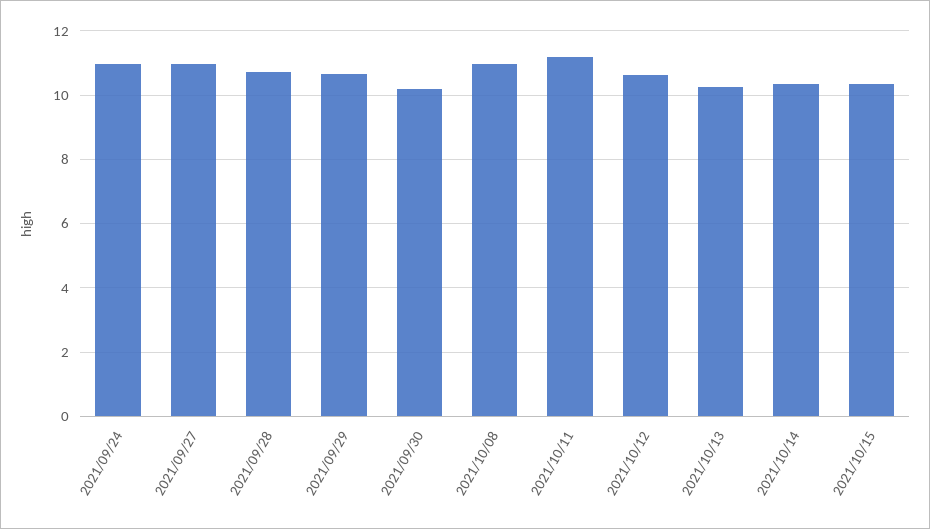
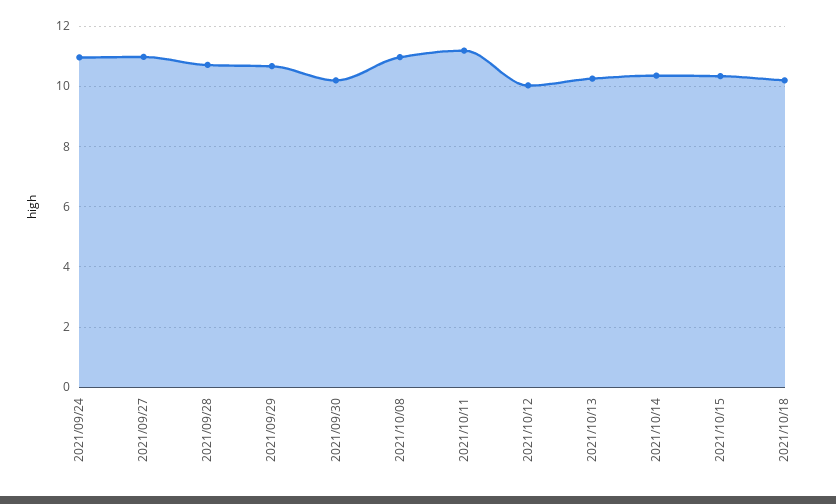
2021/10/12: 10.6 -> 10
2021/10/18: none -> 10.2

